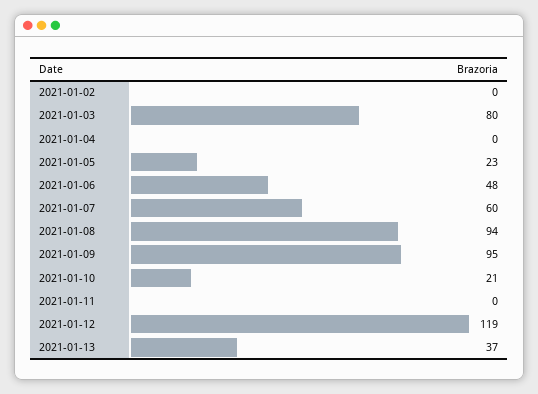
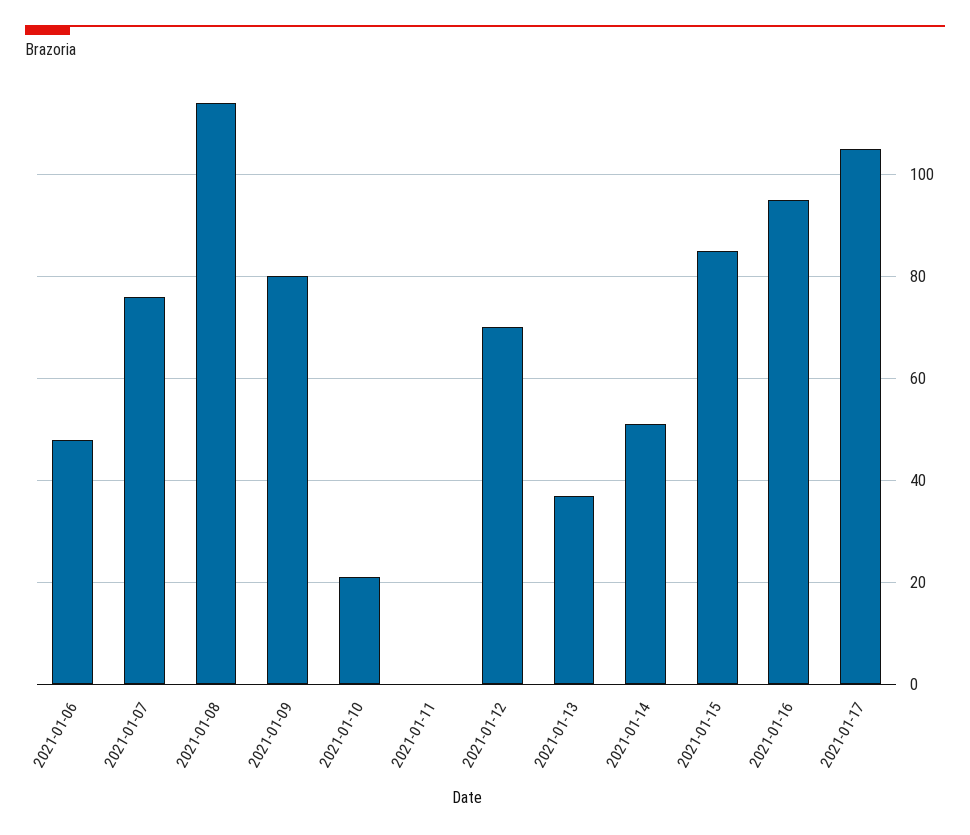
2021-01-02: 0 -> none
2021-01-03: 80 -> none
2021-01-04: 0 -> none
2021-01-05: 23 -> none
2021-01-07: 60 -> 75
2021-01-08: 94 -> 115
2021-01-09: 95 -> 80
2021-01-12: 119 -> 70
2021-01-14: none -> 50
2021-01-15: none -> 85
2021-01-16: none -> 95
2021-01-17: none -> 105

